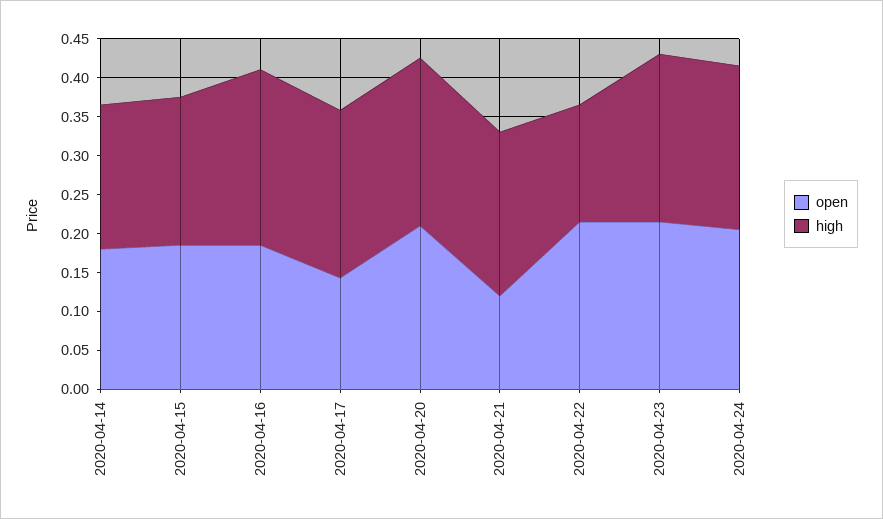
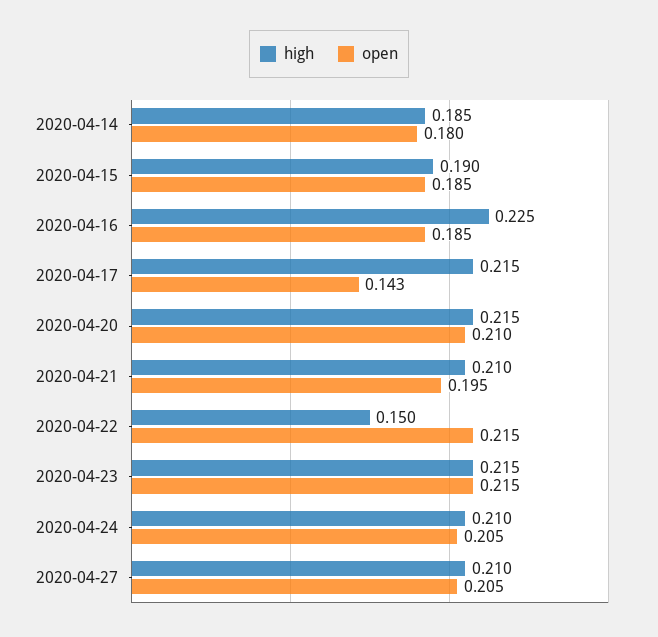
open, 2020-04-21: 0.125 -> 0.195
high, 2020-04-27: none -> 0.21
open, 2020-04-27: none -> 0.205

